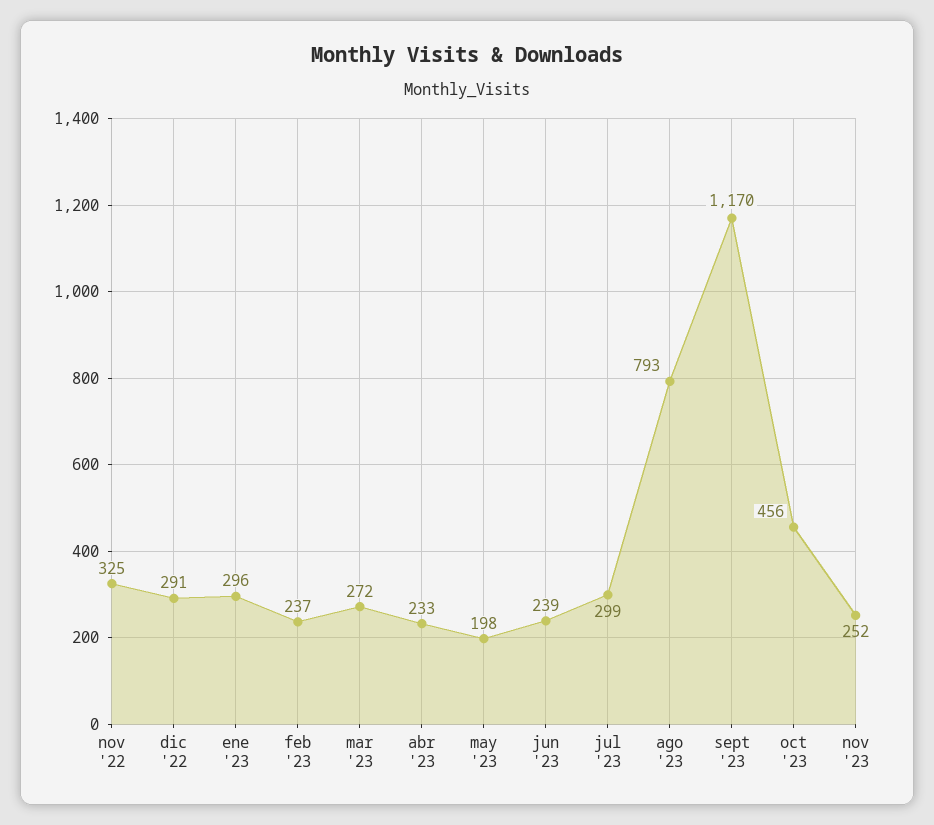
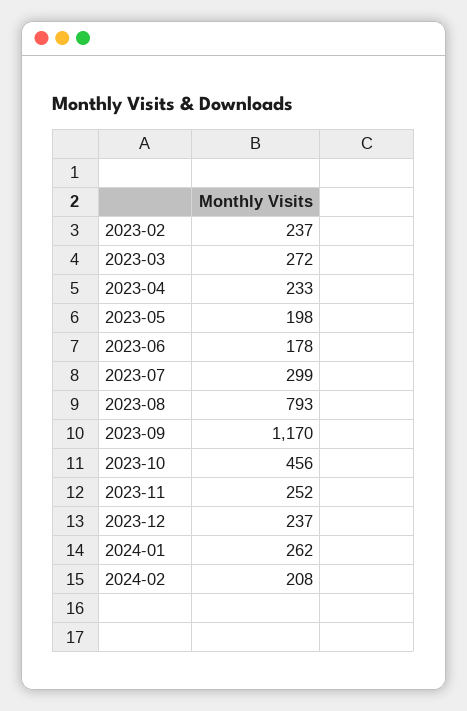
nov '22: 325 -> none
dic '22: 291 -> none
ene '23: 296 -> none
jun '23: 239 -> 178
2023-12: none -> 237
2024-01: none -> 262
2024-02: none -> 208

